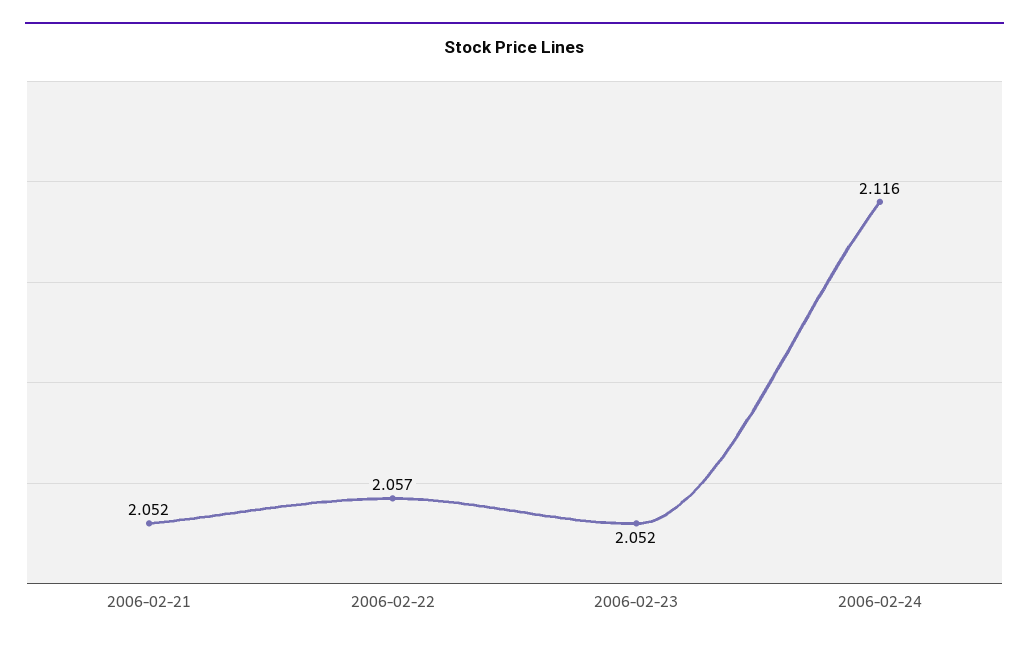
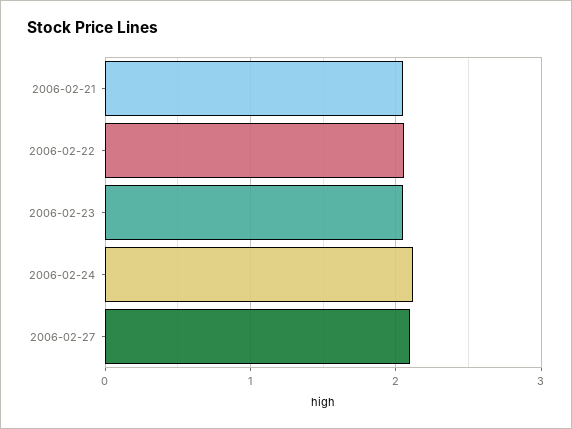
2006-02-27: none -> 2.1

